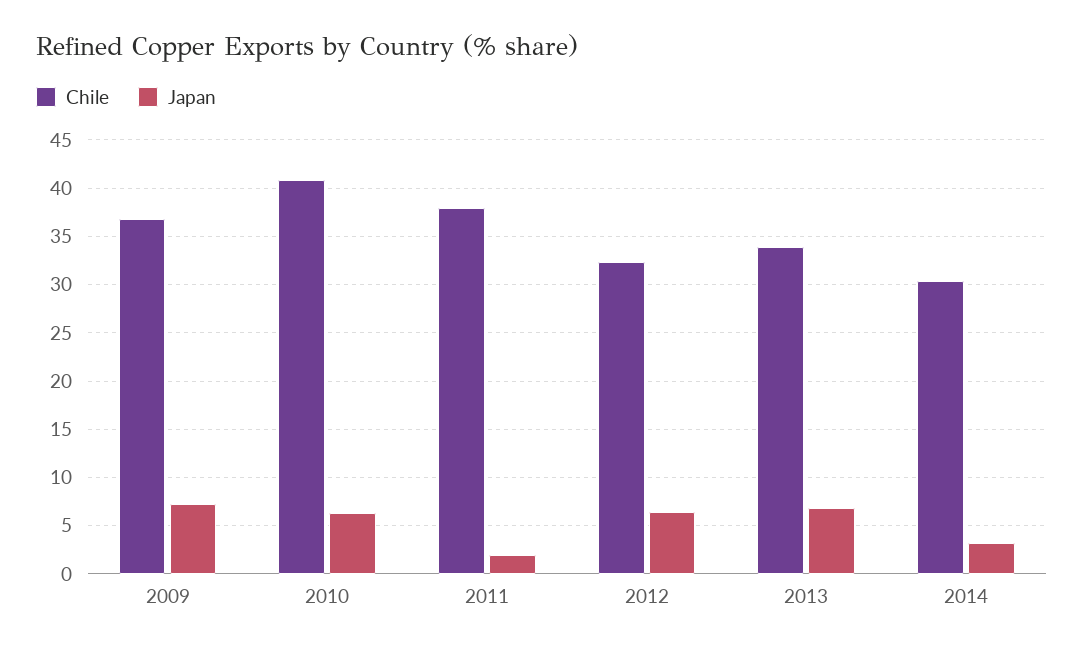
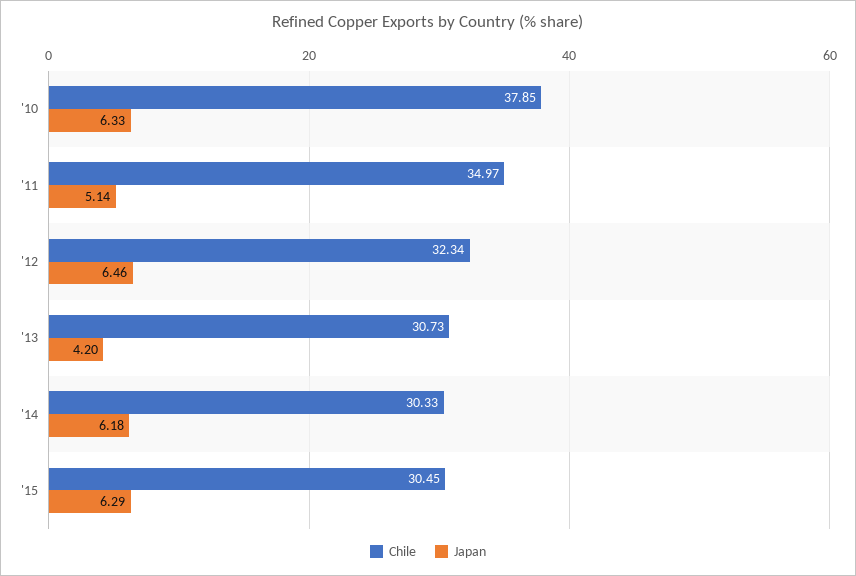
Chile, 2009: 37 -> none
Japan, 2009: 7 -> none
Chile, 2010: 41 -> 37.85
Chile, 2011: 38 -> 34.97
Japan, 2011: 2 -> 5.14
Chile, 2013: 34 -> 30.73
Japan, 2013: 7 -> 4.2
Japan, 2014: 3 -> 6.18
Chile, '15: none -> 30.45
Japan, '15: none -> 6.29

